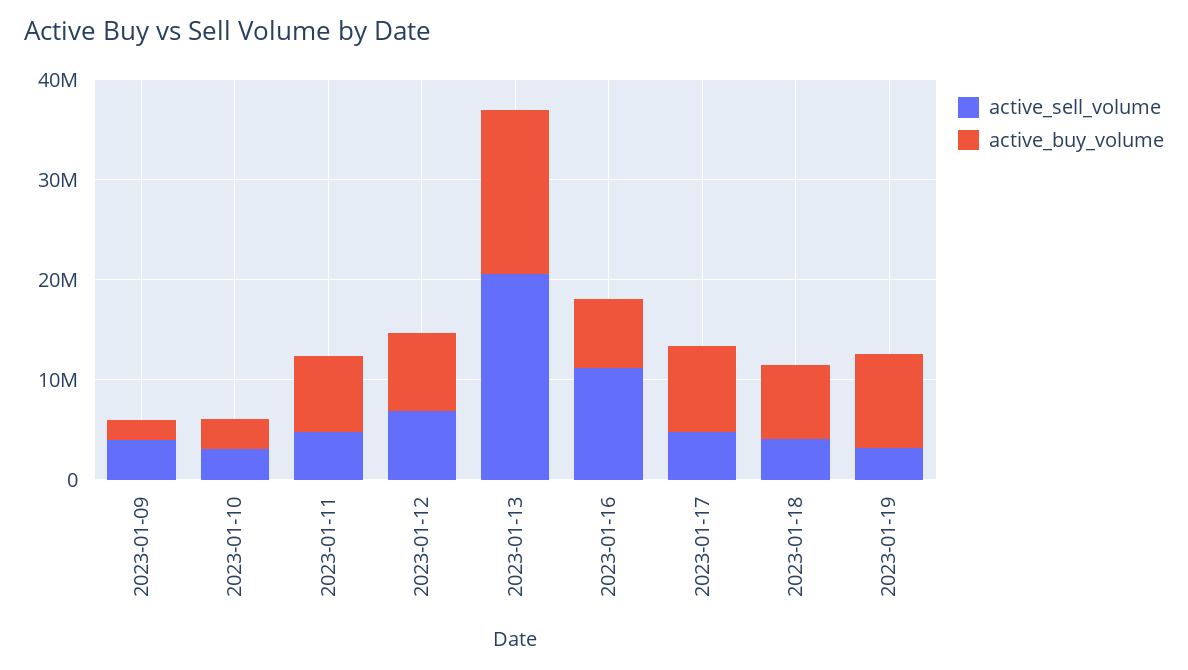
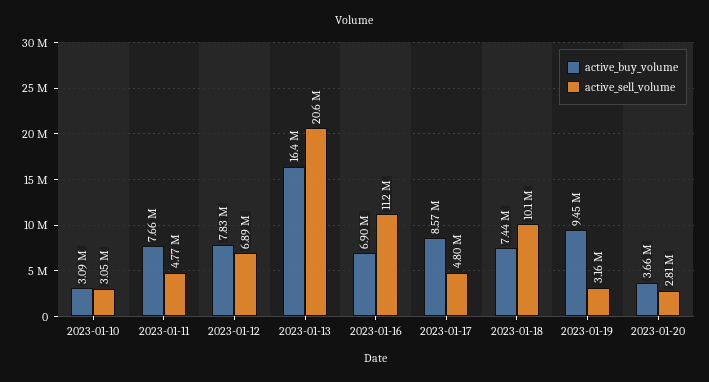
active_sell_volume, 2023-01-09: 4000000 -> none
active_buy_volume, 2023-01-09: 2000000 -> none
active_sell_volume, 2023-01-18: 4000000 -> 10100000
active_buy_volume, 2023-01-20: none -> 3660000
active_sell_volume, 2023-01-20: none -> 2810000

